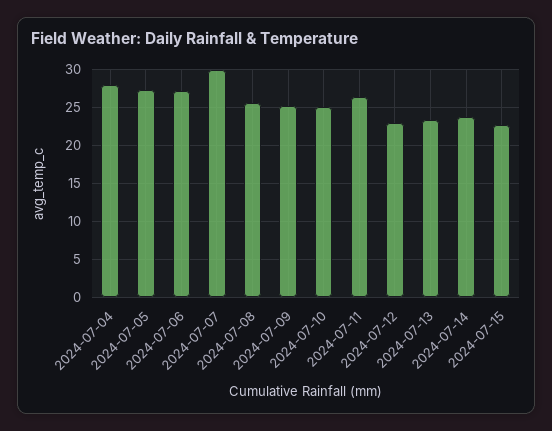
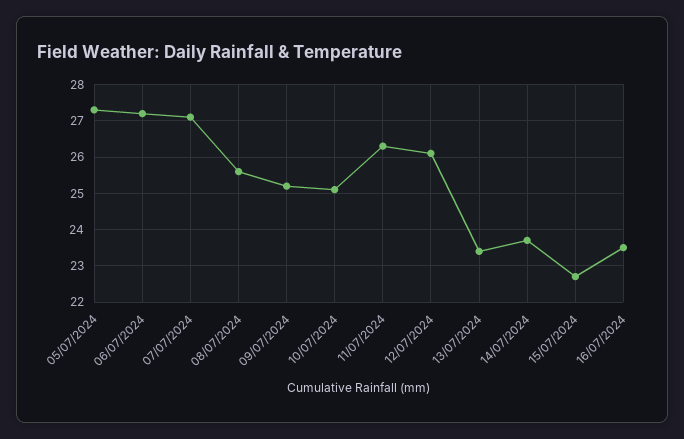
2024-07-04: 28 -> none
2024-07-07: 30 -> 27
2024-07-12: 23 -> 26
16/07/2024: none -> 23.5

